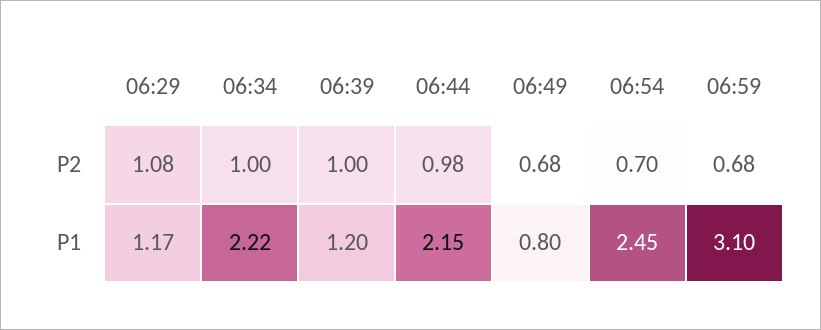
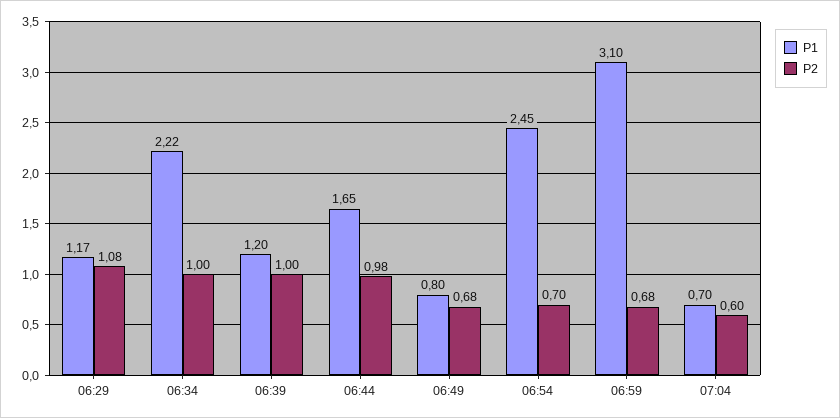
P1, 06:44: 2.15 -> 1.65
P1, 07:04: none -> 0.7
P2, 07:04: none -> 0.6

